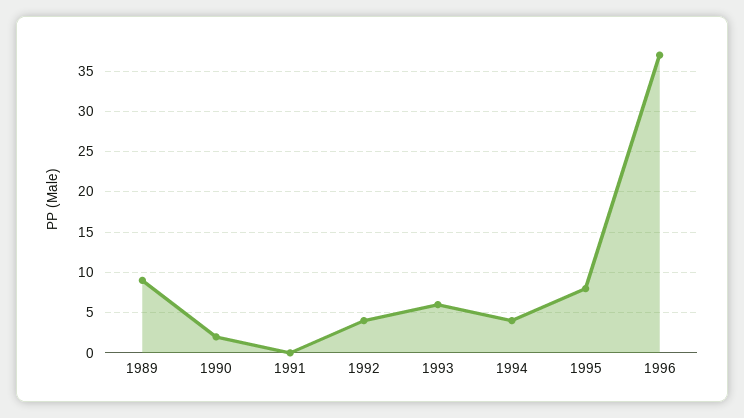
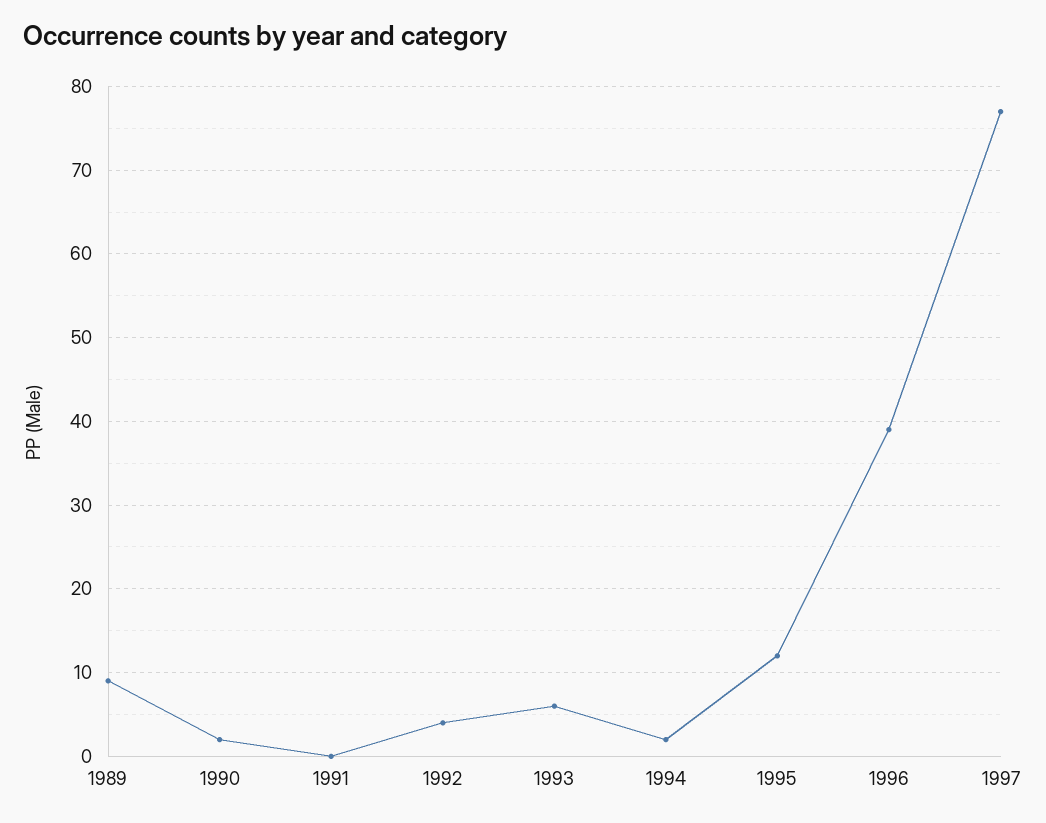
1994: 4 -> 2
1995: 8 -> 12
1996: 37 -> 39
1997: none -> 77

